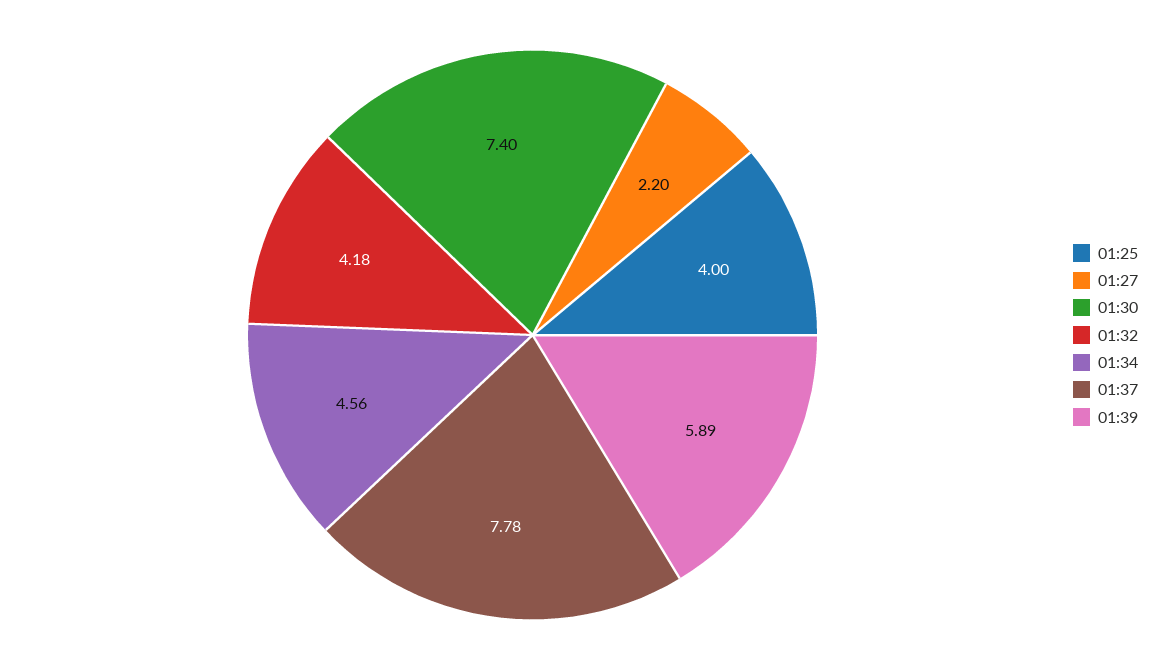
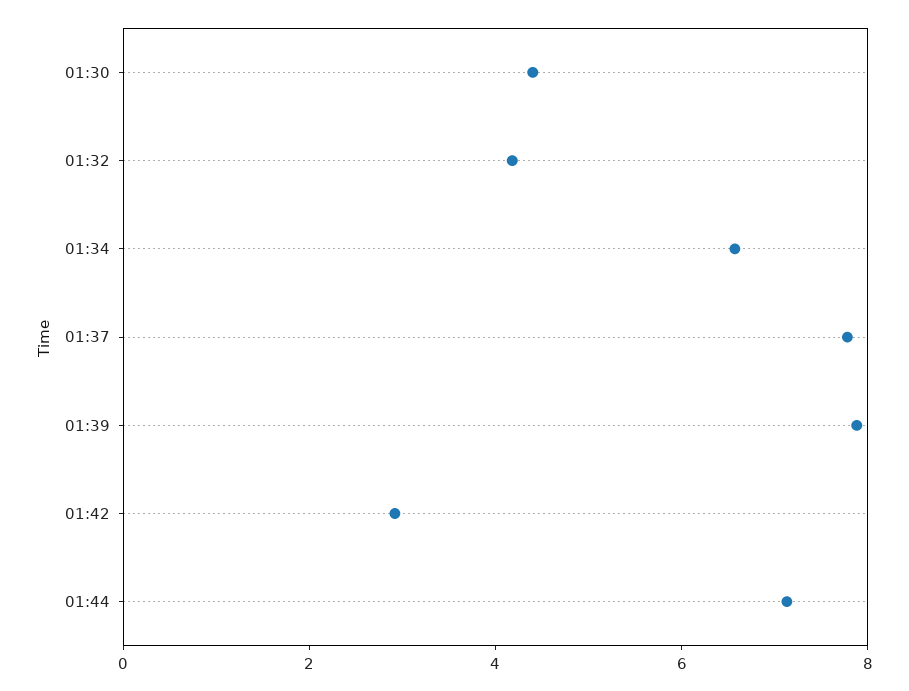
01:25: 4 -> none
01:27: 2.2 -> none
01:30: 7.4 -> 4.5
01:34: 4.56 -> 6.5
01:39: 5.89 -> 8
01:42: none -> 3
01:44: none -> 7

